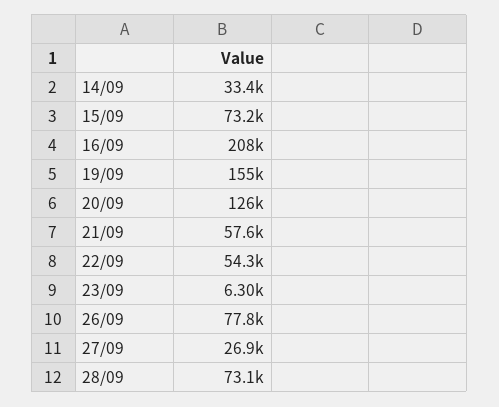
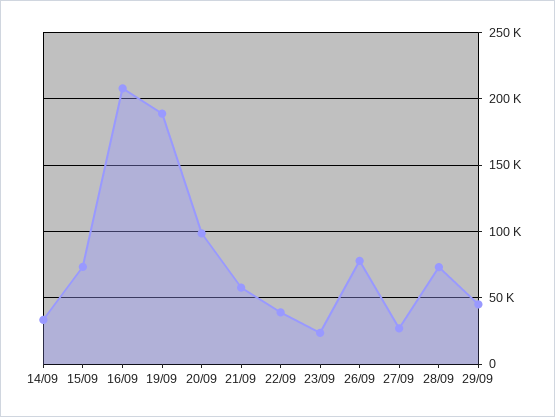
19/09: 155000 -> 190000
20/09: 126000 -> 100000
22/09: 54300 -> 40000
23/09: 6300 -> 25000
29/09: none -> 45000

